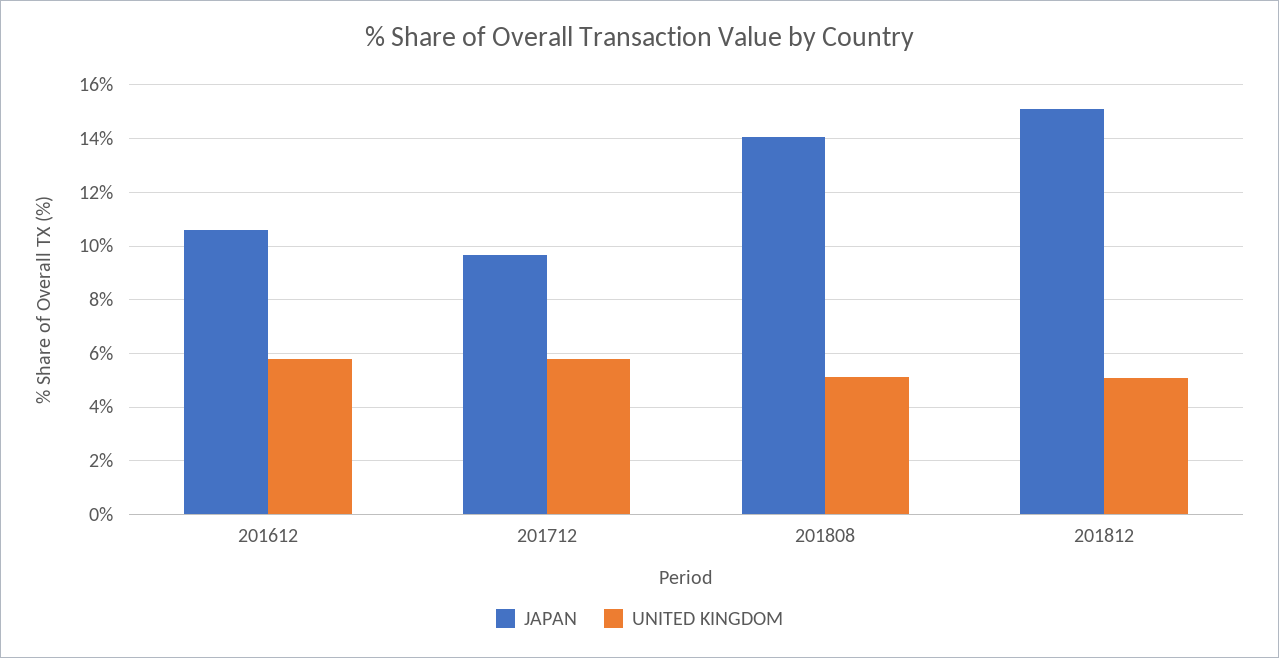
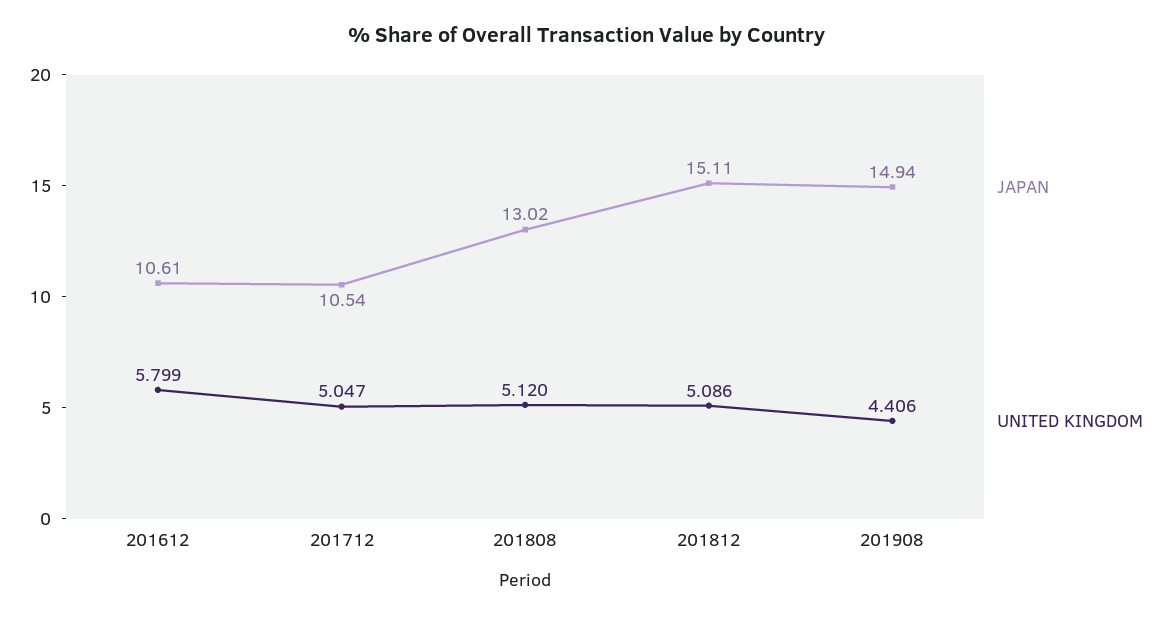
JAPAN, 201712: 9.75 -> 10.54
UNITED KINGDOM, 201712: 5.75 -> 5.047
JAPAN, 201808: 14 -> 13.02
JAPAN, 201908: none -> 14.94
UNITED KINGDOM, 201908: none -> 4.406

